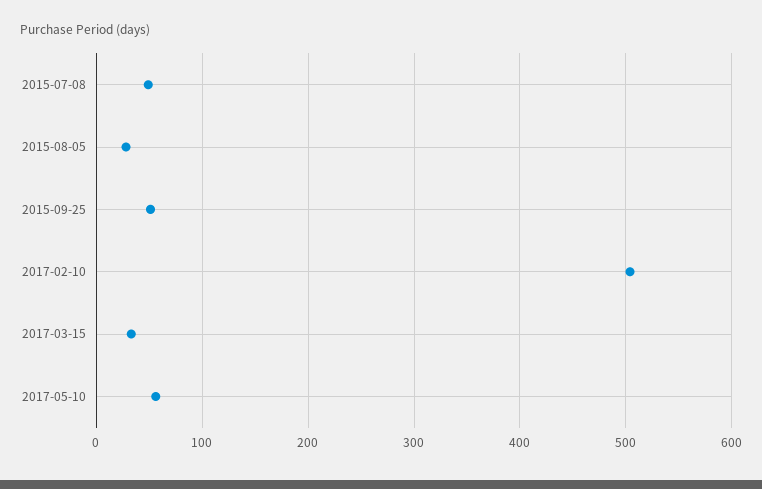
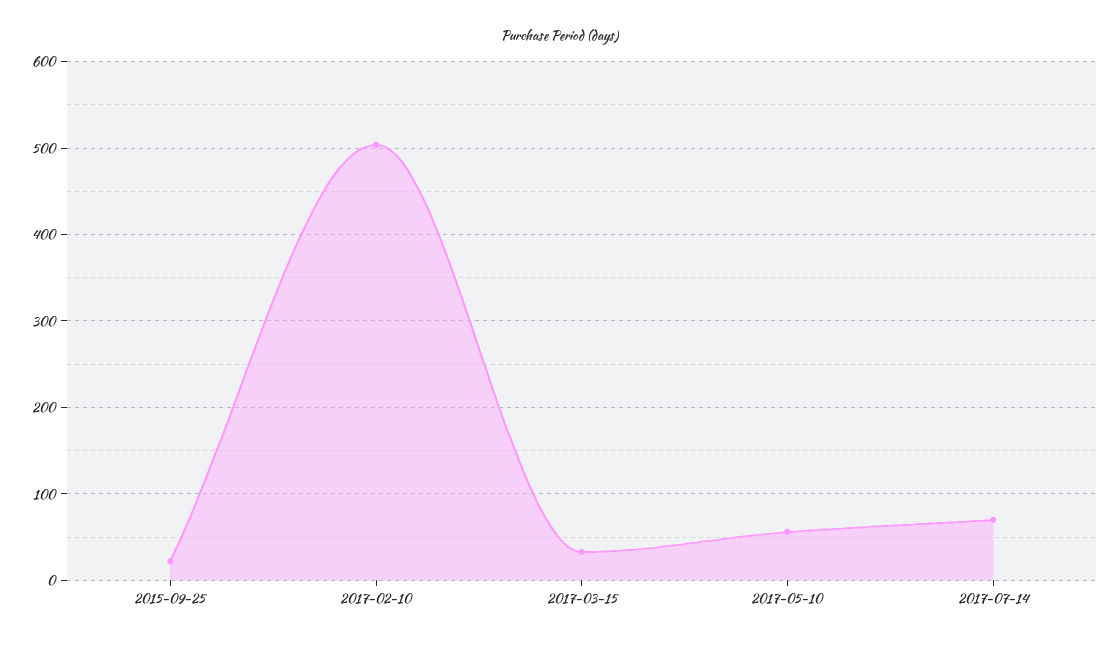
2015-07-08: 50 -> none
2015-08-05: 30 -> none
2015-09-25: 50 -> 20
2017-07-14: none -> 70

